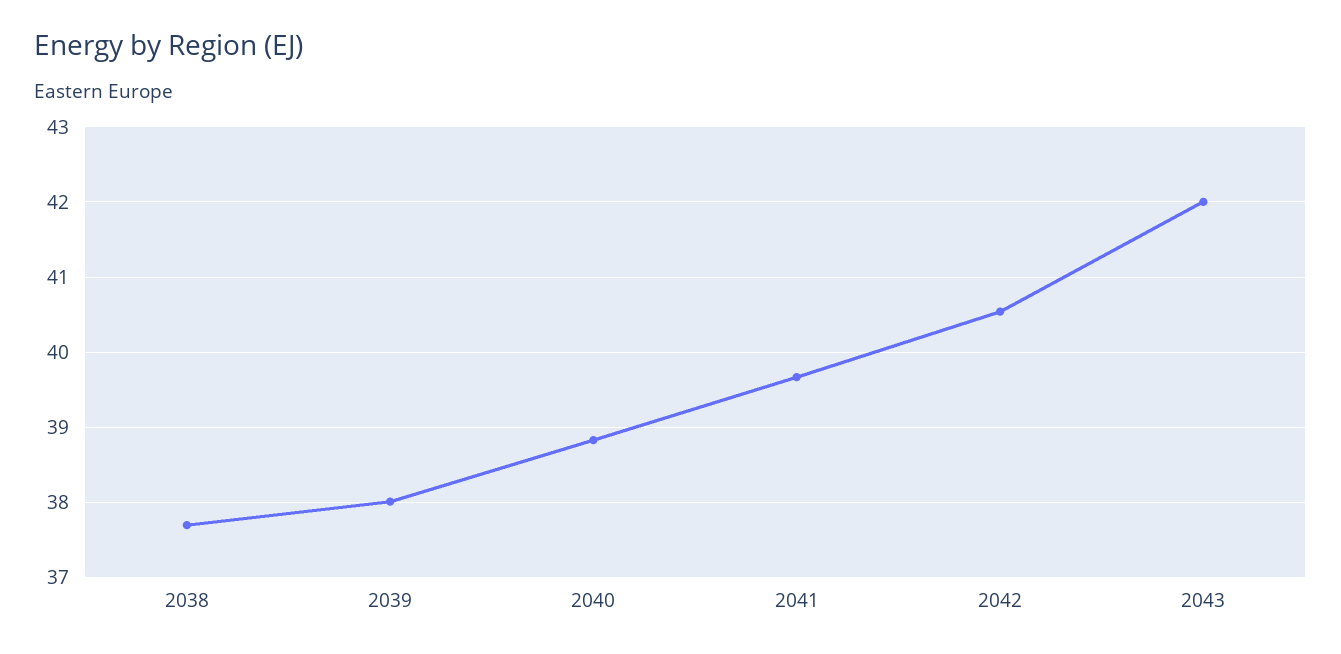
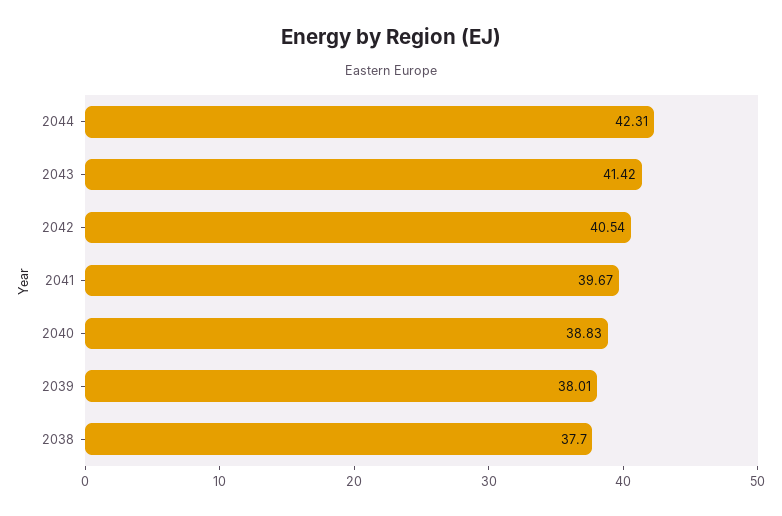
2043: 42 -> 41.42
2044: none -> 42.31

